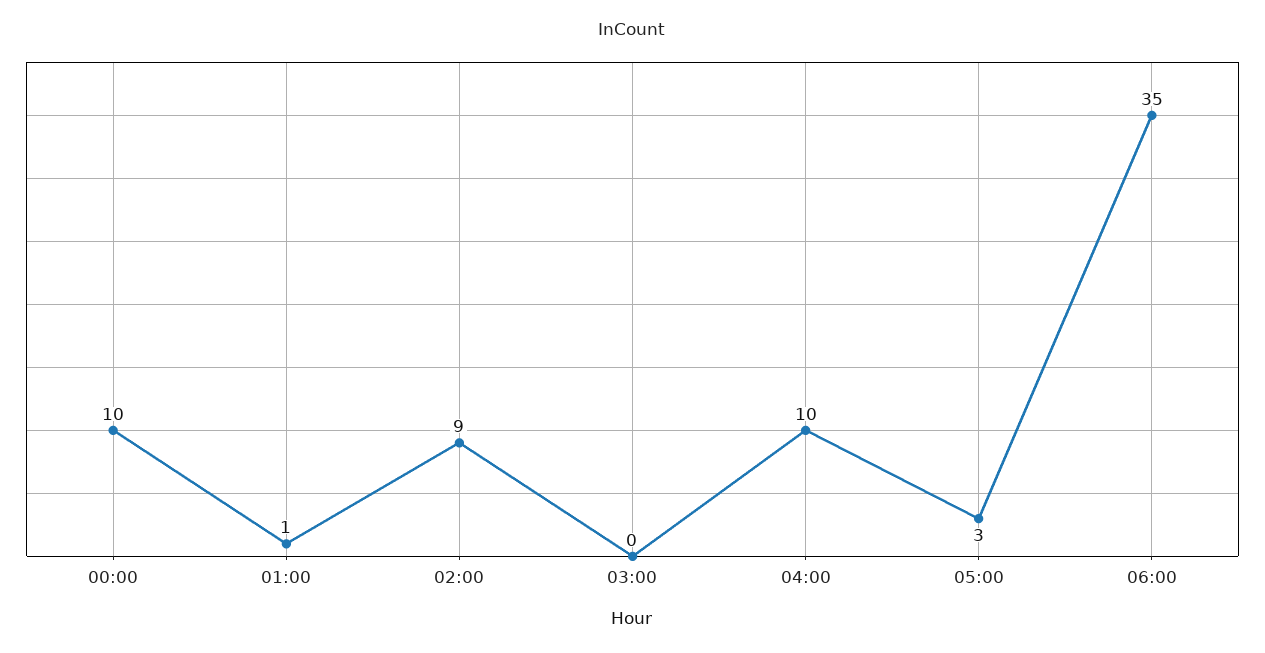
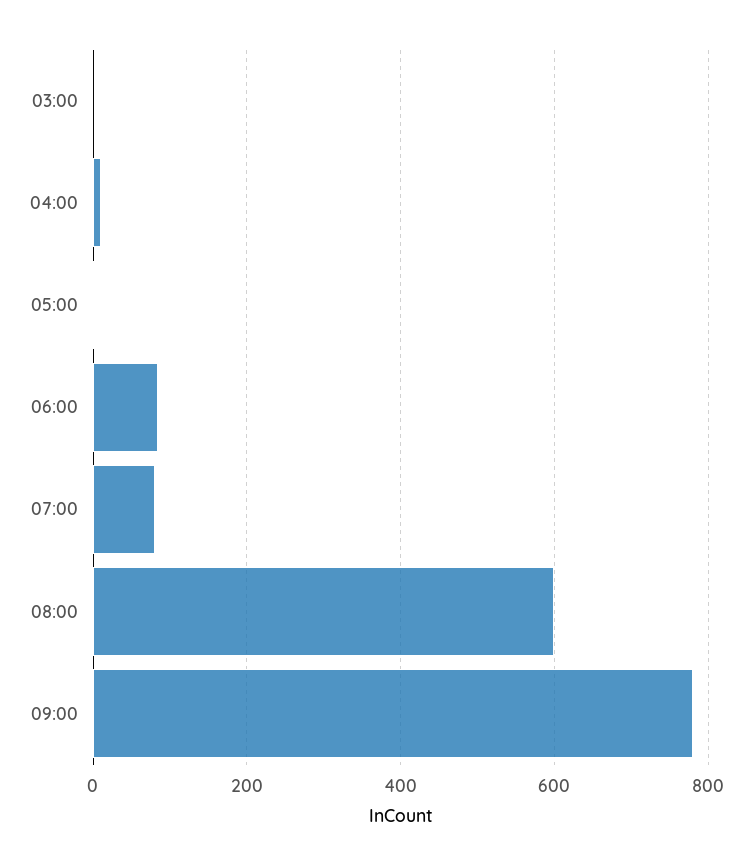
00:00: 10 -> none
01:00: 1 -> none
02:00: 9 -> none
06:00: 35 -> 80
07:00: none -> 80
08:00: none -> 600
09:00: none -> 780

